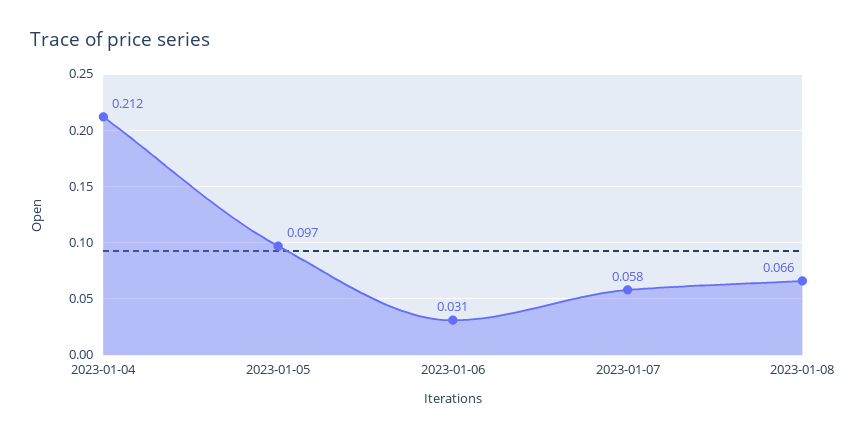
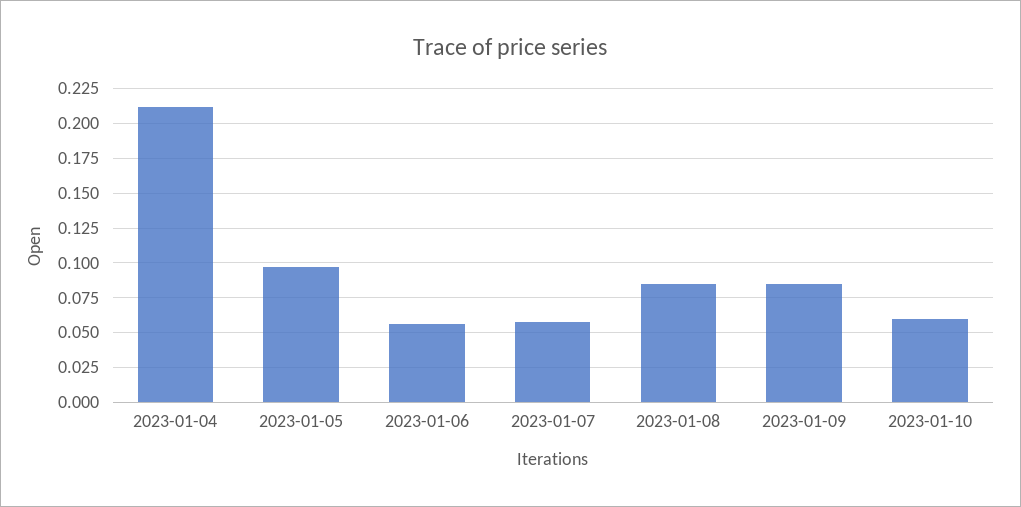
2023-01-06: 0.031 -> 0.055
2023-01-08: 0.066 -> 0.085
2023-01-09: none -> 0.085
2023-01-10: none -> 0.06

